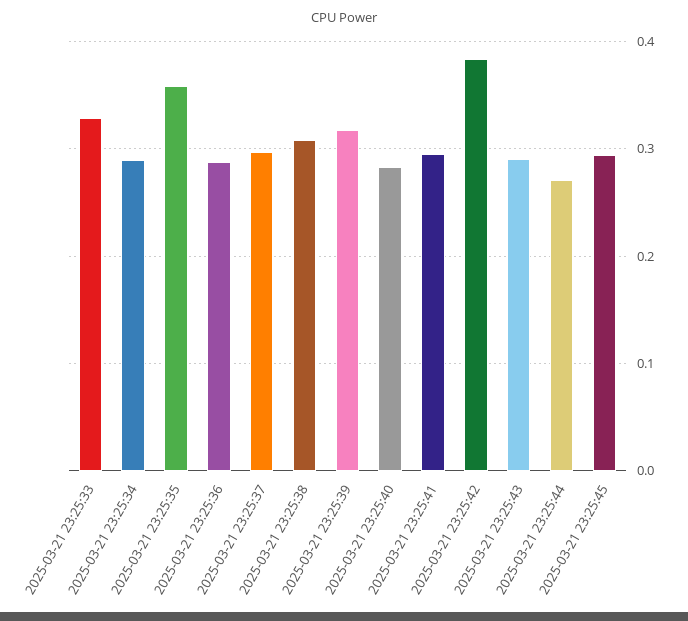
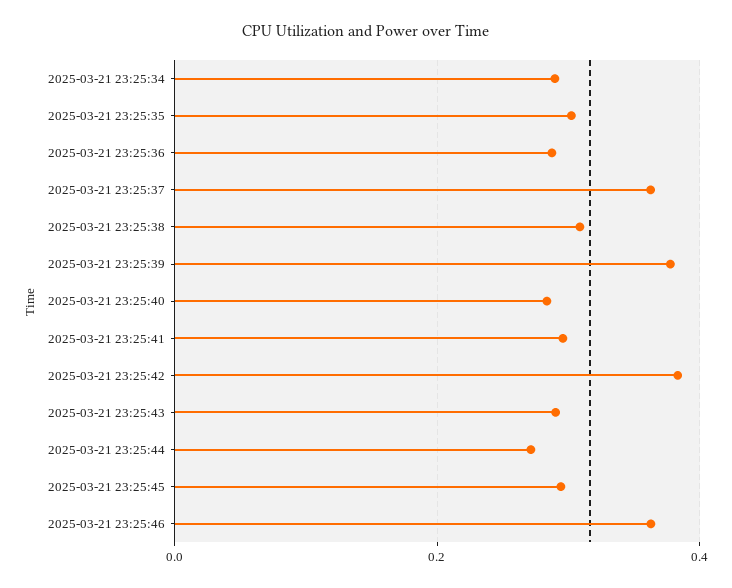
2025-03-21 23:25:33: 0.33 -> none
2025-03-21 23:25:35: 0.36 -> 0.3
2025-03-21 23:25:37: 0.3 -> 0.36
2025-03-21 23:25:39: 0.32 -> 0.38
2025-03-21 23:25:46: none -> 0.36

